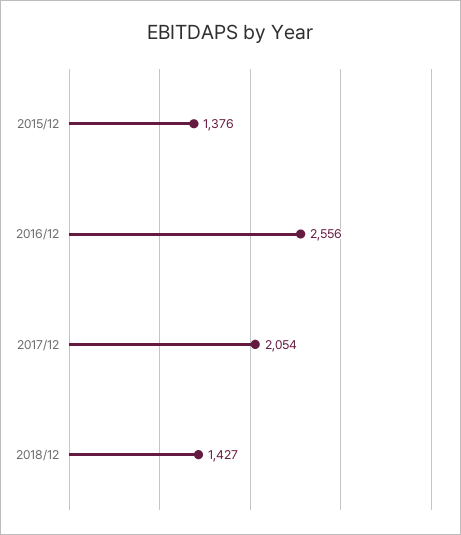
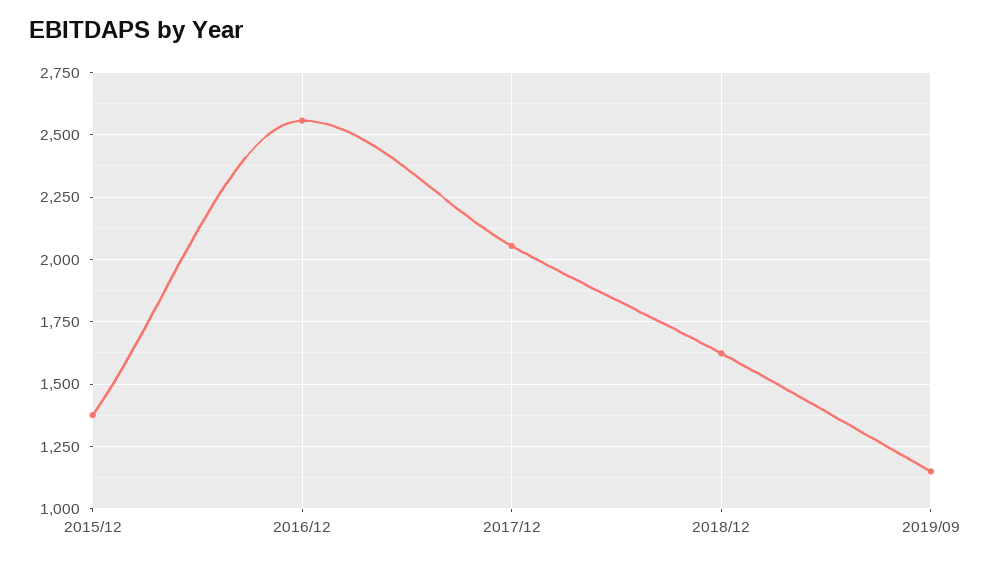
2018/12: 1427 -> 1625
2019/09: none -> 1150

